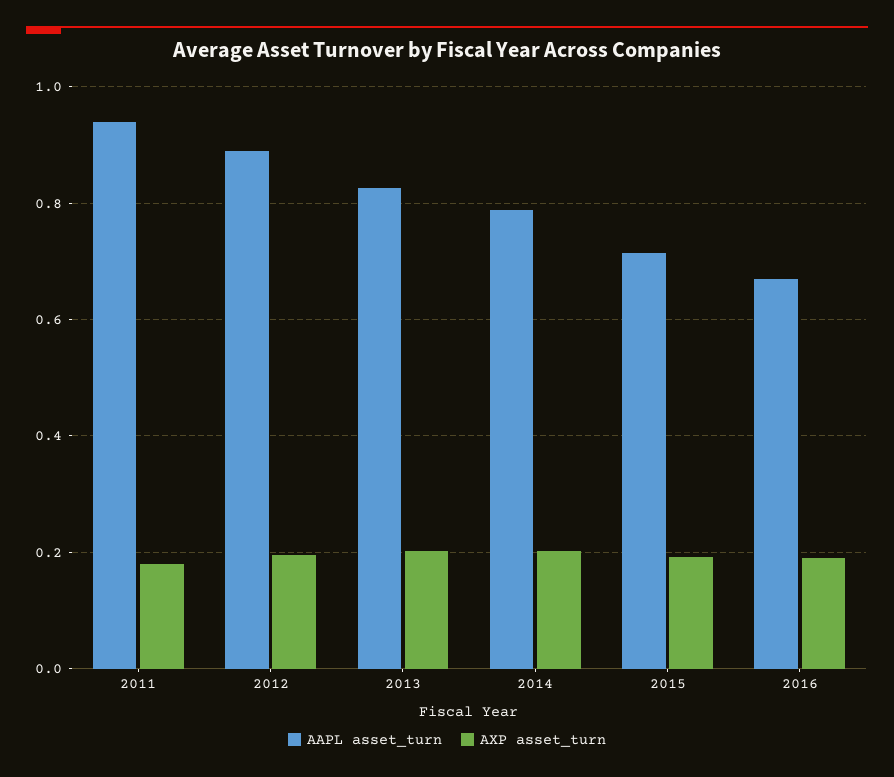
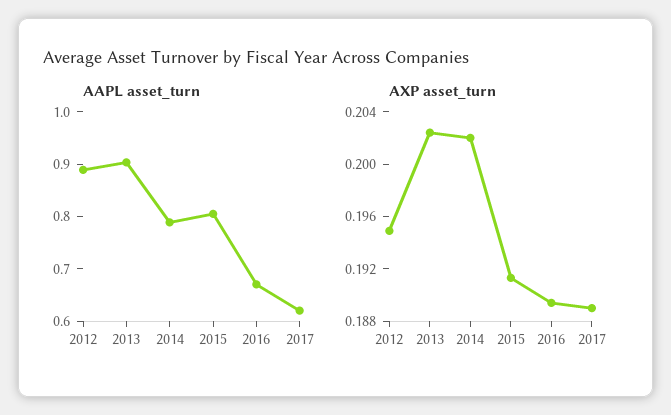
AAPL asset_turn, 2011: 0.94 -> none
AXP asset_turn, 2011: 0.18 -> none
AAPL asset_turn, 2013: 0.82 -> 0.9
AAPL asset_turn, 2015: 0.72 -> 0.8
AAPL asset_turn, 2017: none -> 0.62
AXP asset_turn, 2017: none -> 0.189

